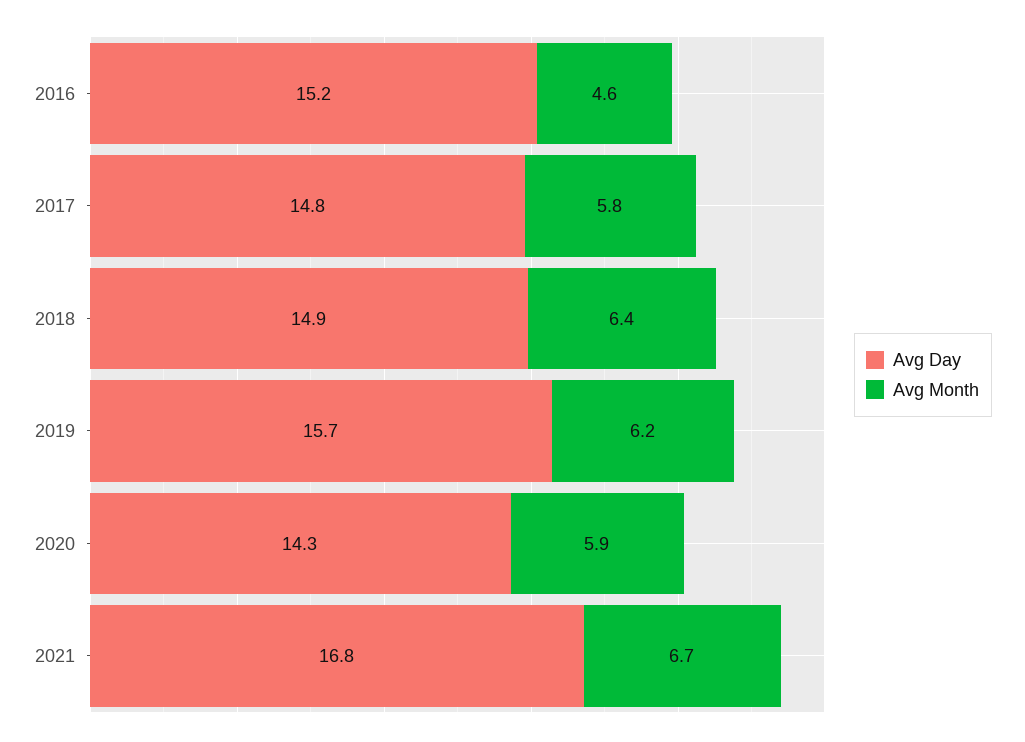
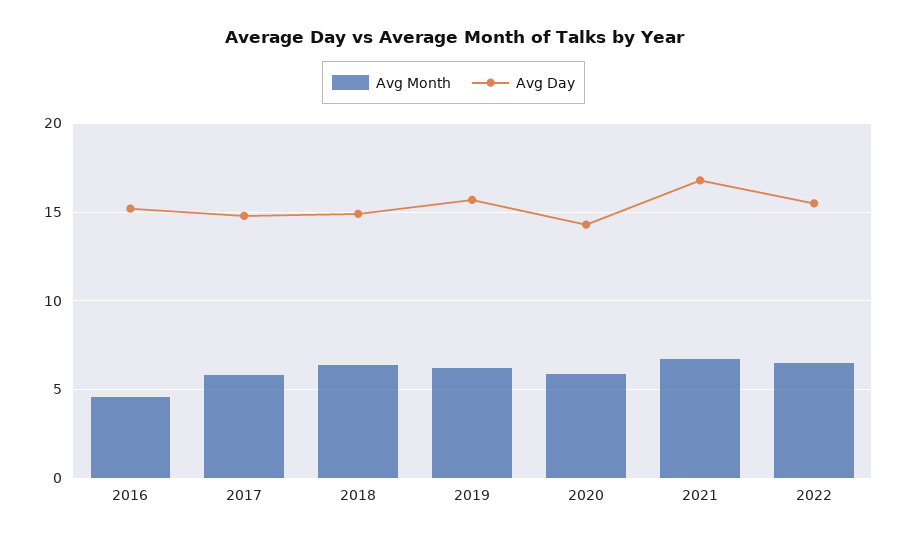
Avg Month, 2022: none -> 6.5
Avg Day, 2022: none -> 15.5

